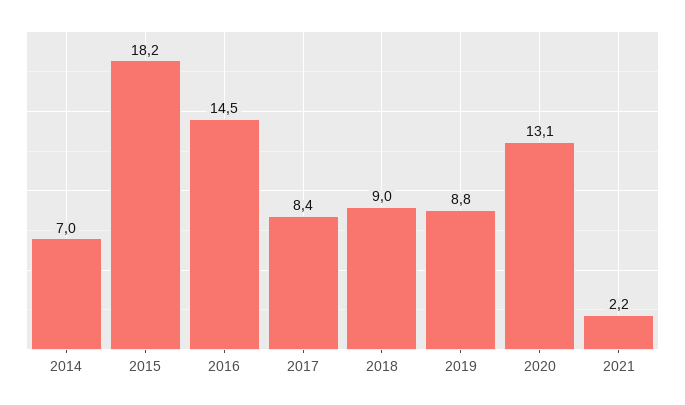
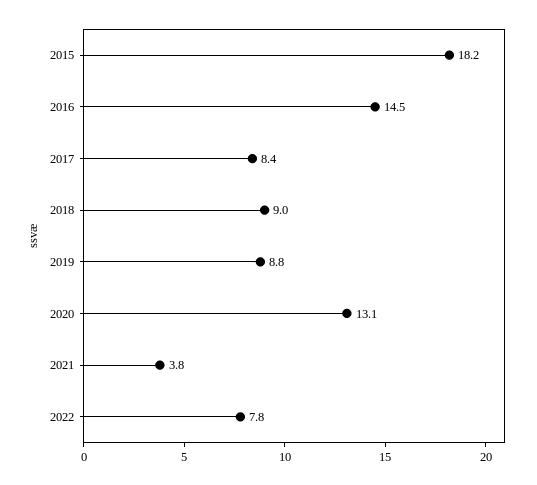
2014: 7 -> none
2021: 2.2 -> 3.8
2022: none -> 7.8

